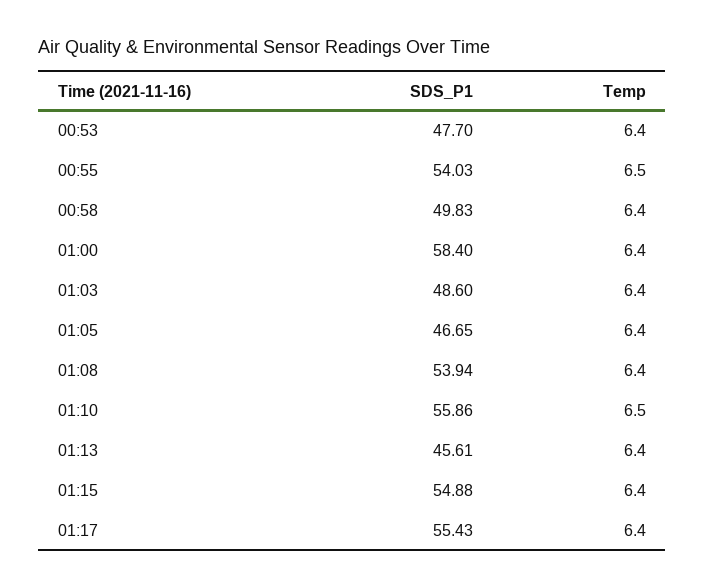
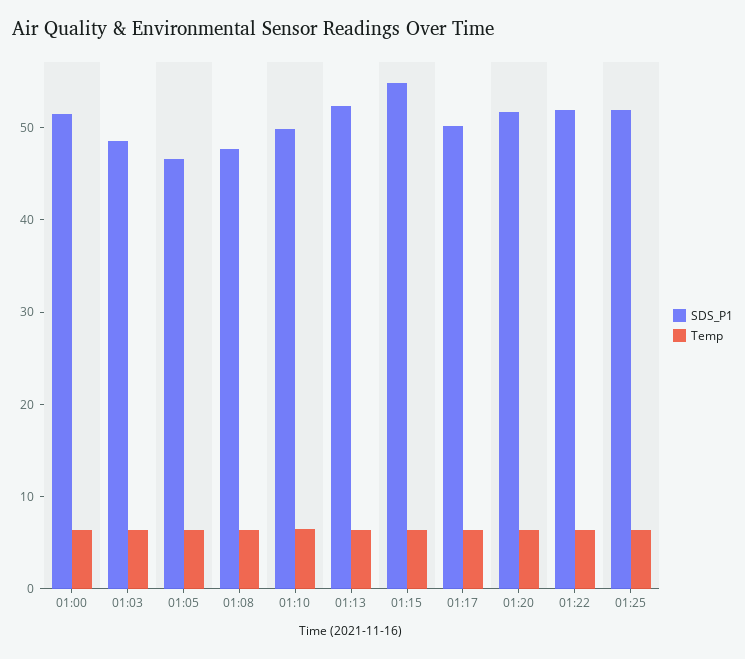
SDS_P1, 00:53: 47.7 -> none
Temp, 00:53: 6.4 -> none
SDS_P1, 00:55: 54.03 -> none
Temp, 00:55: 6.5 -> none
SDS_P1, 00:58: 49.83 -> none
Temp, 00:58: 6.4 -> none
SDS_P1, 01:00: 58.4 -> 52
SDS_P1, 01:08: 53.94 -> 48
SDS_P1, 01:10: 55.86 -> 50
SDS_P1, 01:13: 45.61 -> 52
SDS_P1, 01:17: 55.43 -> 50
SDS_P1, 01:20: none -> 52
Temp, 01:20: none -> 6
SDS_P1, 01:22: none -> 52
Temp, 01:22: none -> 6
SDS_P1, 01:25: none -> 52
Temp, 01:25: none -> 6

